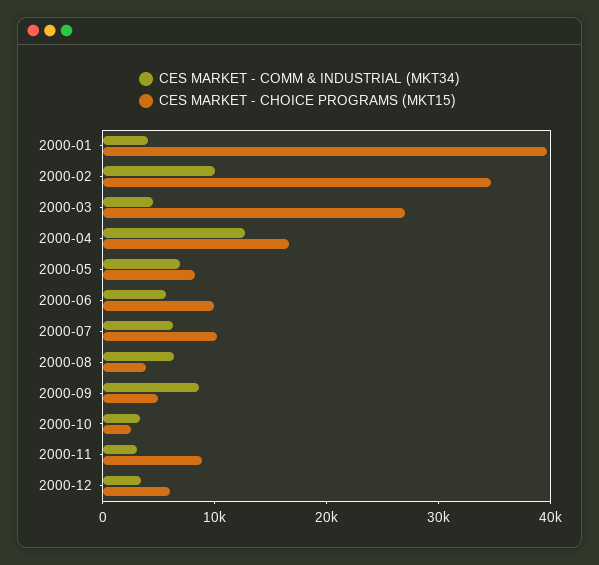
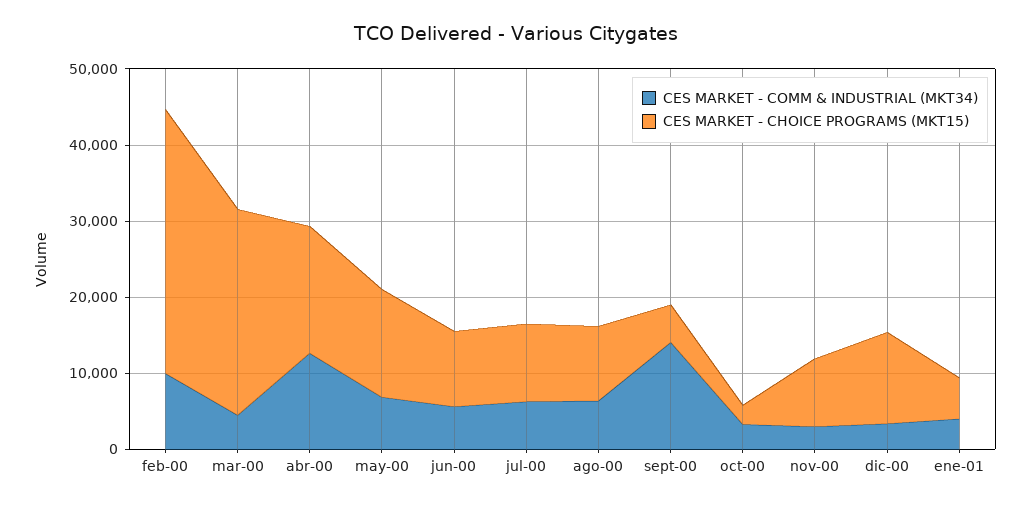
CES MARKET - COMM & INDUSTRIAL (MKT34), 2000-01: 4000 -> none
CES MARKET - CHOICE PROGRAMS (MKT15), 2000-01: 40000 -> none
CES MARKET - CHOICE PROGRAMS (MKT15), 2000-05: 8000 -> 14000
CES MARKET - CHOICE PROGRAMS (MKT15), 2000-08: 4000 -> 10000
CES MARKET - COMM & INDUSTRIAL (MKT34), 2000-09: 8000 -> 14000
CES MARKET - CHOICE PROGRAMS (MKT15), 2000-12: 6000 -> 12000
CES MARKET - COMM & INDUSTRIAL (MKT34), ene-01: none -> 4000
CES MARKET - CHOICE PROGRAMS (MKT15), ene-01: none -> 6000

